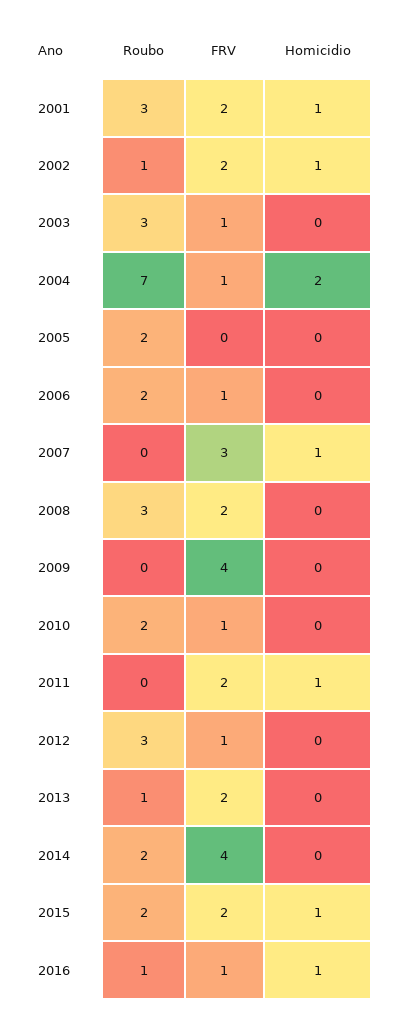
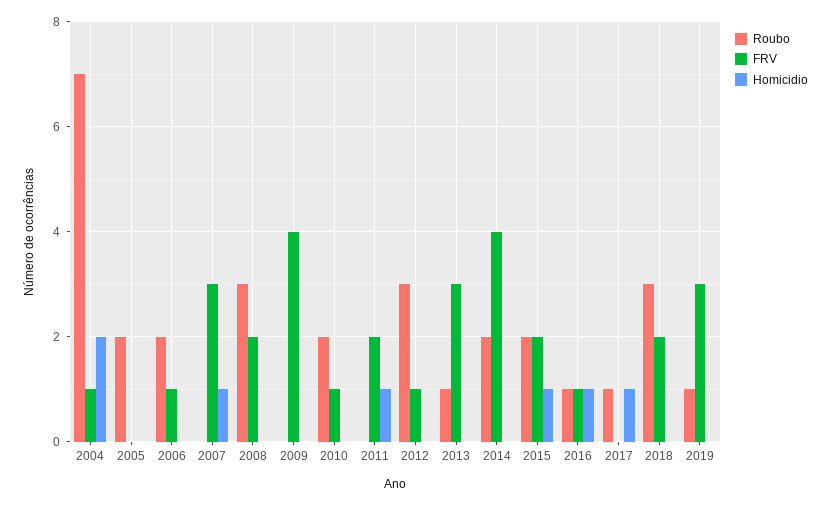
Roubo, 2001: 3 -> none
FRV, 2001: 2 -> none
Homicidio, 2001: 1 -> none
Roubo, 2002: 1 -> none
FRV, 2002: 2 -> none
Homicidio, 2002: 1 -> none
Roubo, 2003: 3 -> none
FRV, 2003: 1 -> none
Homicidio, 2003: 0 -> none
FRV, 2013: 2 -> 3
Roubo, 2017: none -> 1
FRV, 2017: none -> 0
Homicidio, 2017: none -> 1
Roubo, 2018: none -> 3
FRV, 2018: none -> 2
Homicidio, 2018: none -> 0
Roubo, 2019: none -> 1
FRV, 2019: none -> 3
Homicidio, 2019: none -> 0

